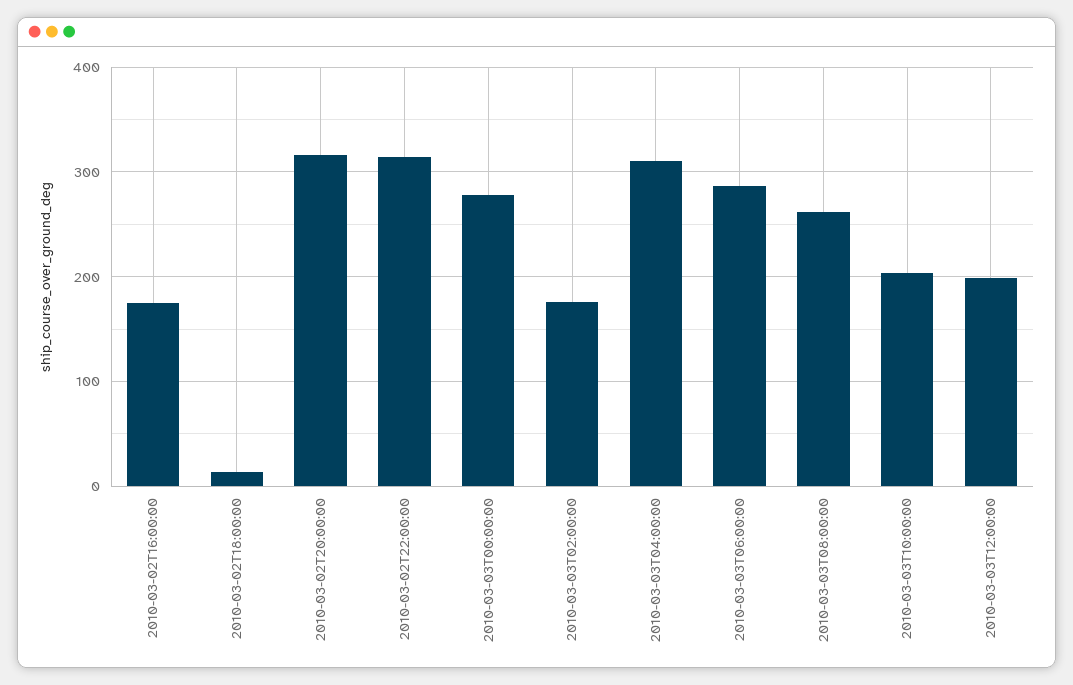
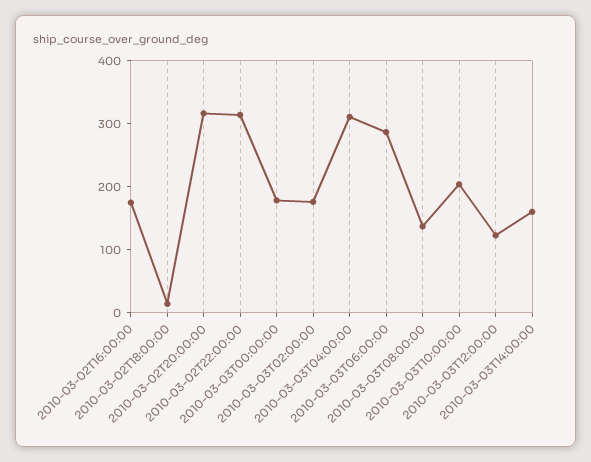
2010-03-03T00:00:00: 280 -> 180
2010-03-03T08:00:00: 260 -> 140
2010-03-03T12:00:00: 200 -> 120
2010-03-03T14:00:00: none -> 160

